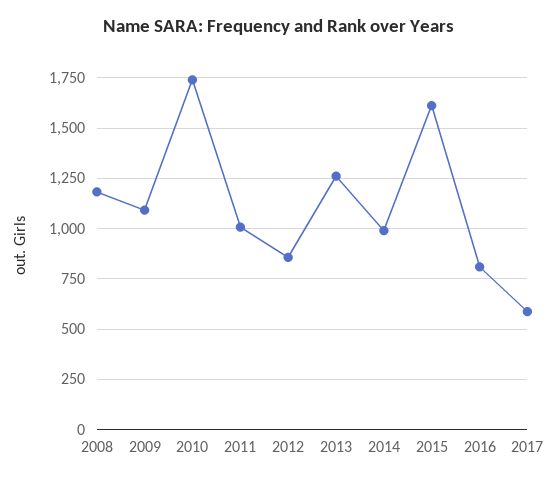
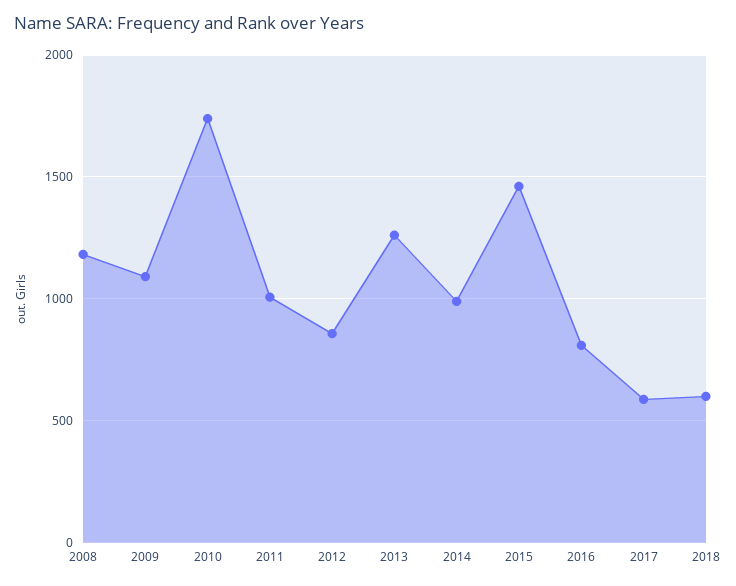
2015: 1600 -> 1450
2018: none -> 600

